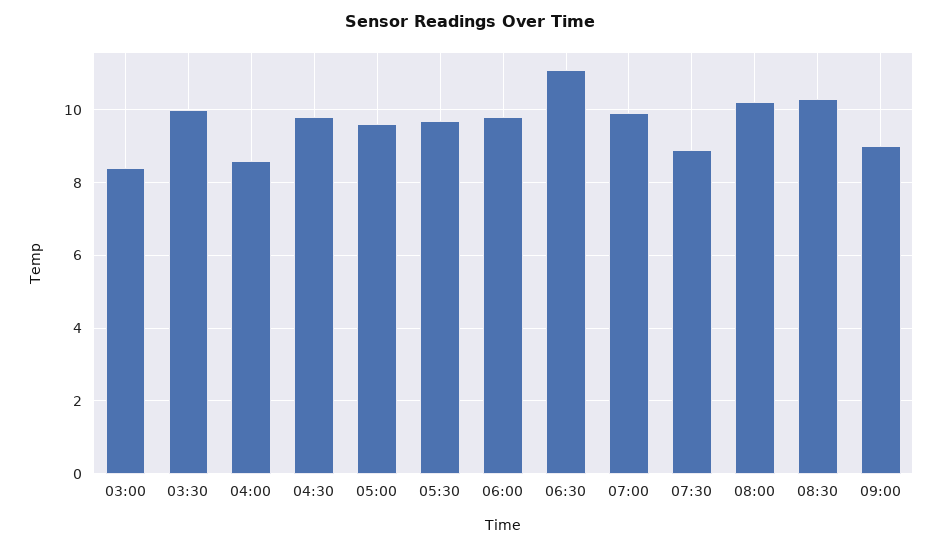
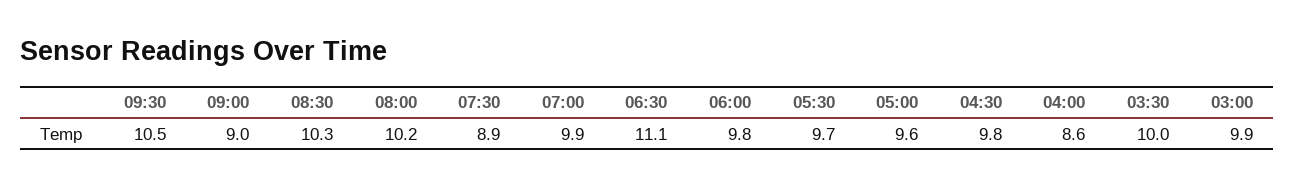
03:00: 8.5 -> 9.9
09:30: none -> 10.5

